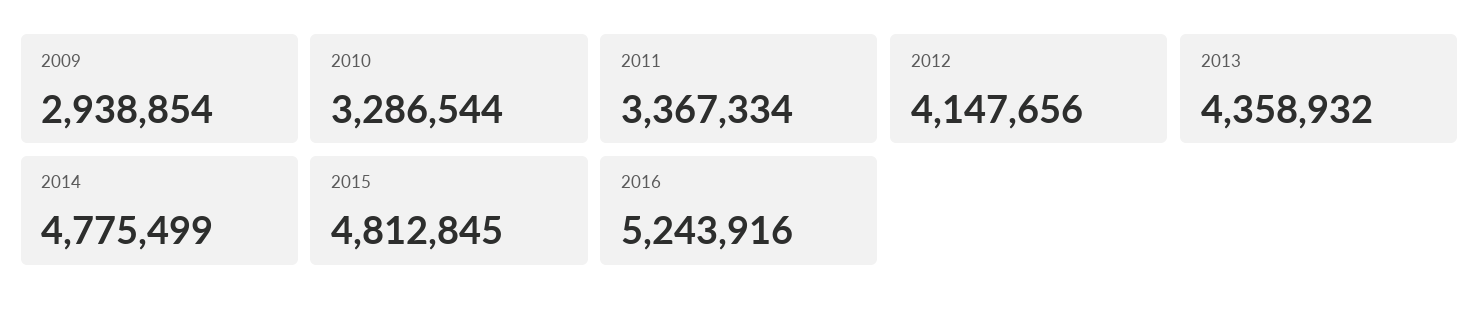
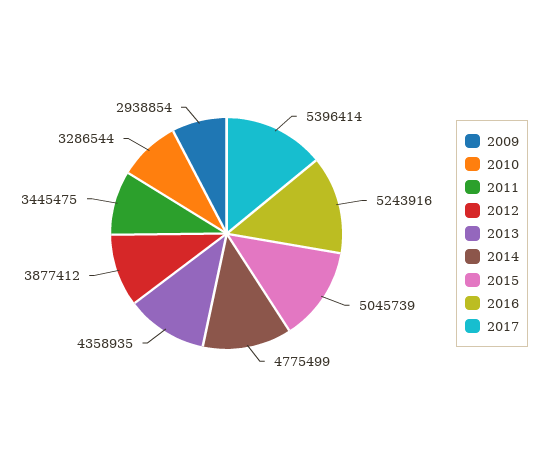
2011: 3367334 -> 3445475
2012: 4147656 -> 3877412
2013: 4358932 -> 4358935
2015: 4812845 -> 5045739
2017: none -> 5396414

